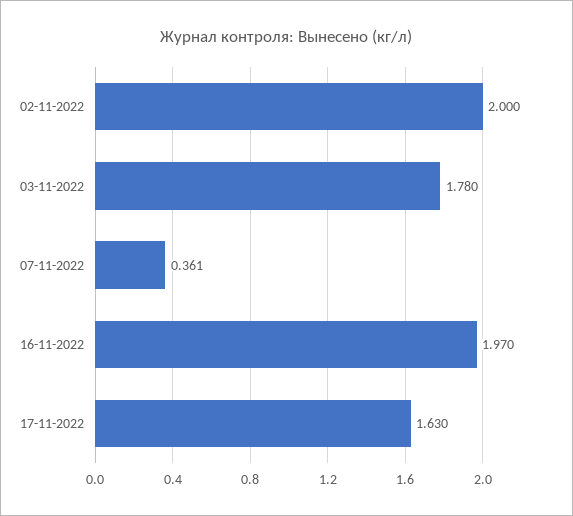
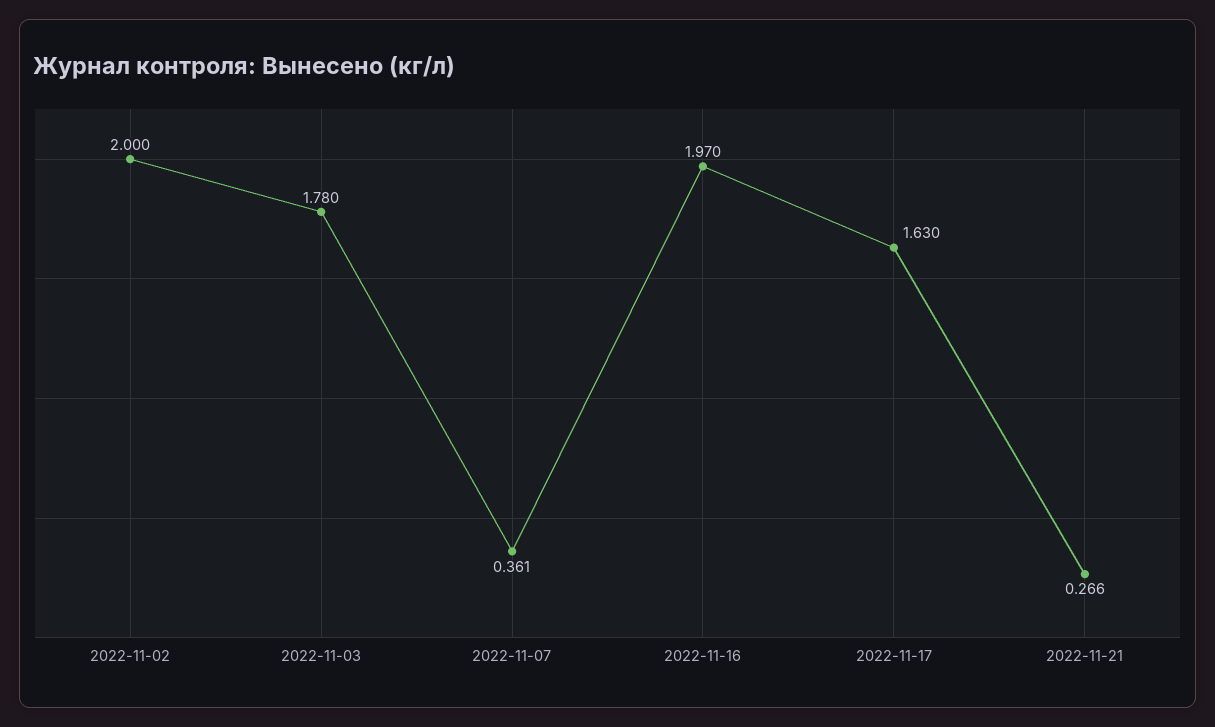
2022-11-21: none -> 0.266

